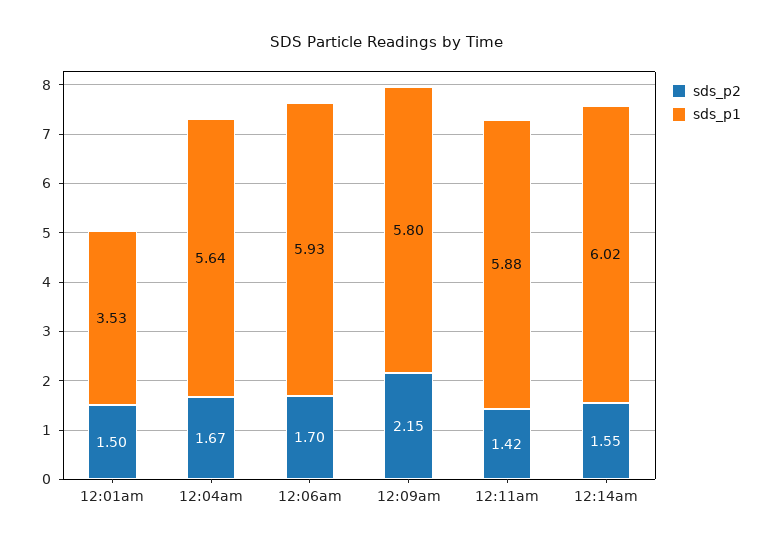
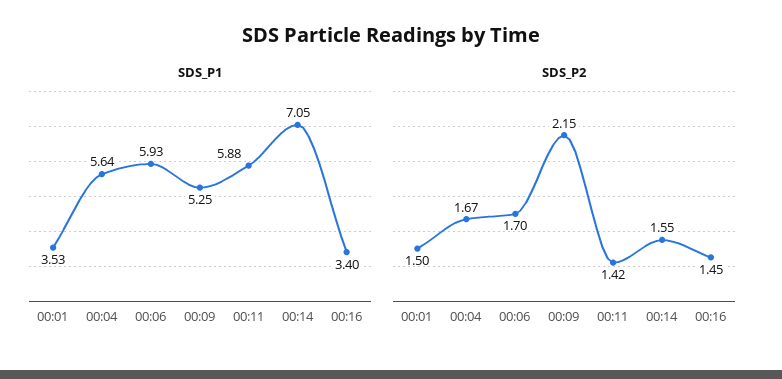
sds_p1, 12:09am: 5.8 -> 5.25
sds_p1, 12:14am: 6.02 -> 7.05
sds_p1, 00:16: none -> 3.4
sds_p2, 00:16: none -> 1.45

